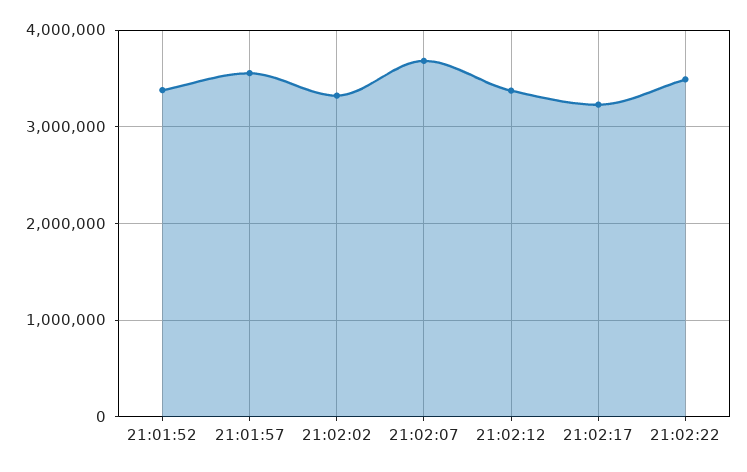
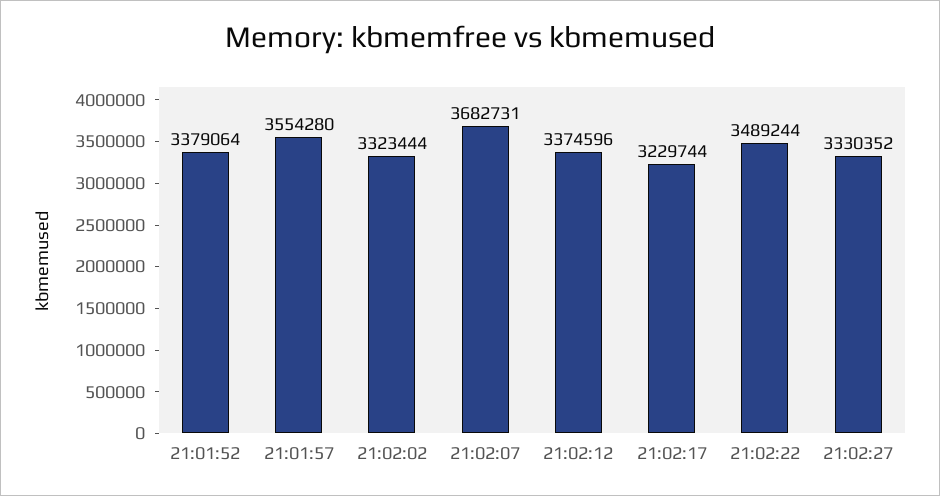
21:02:27: none -> 3330352

